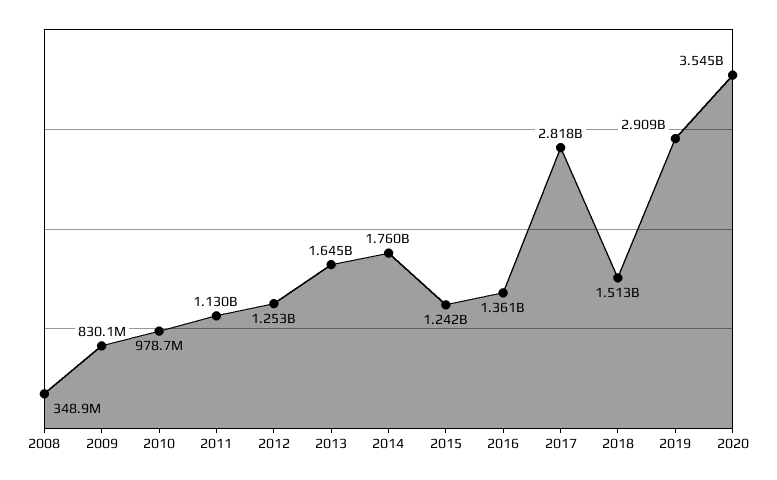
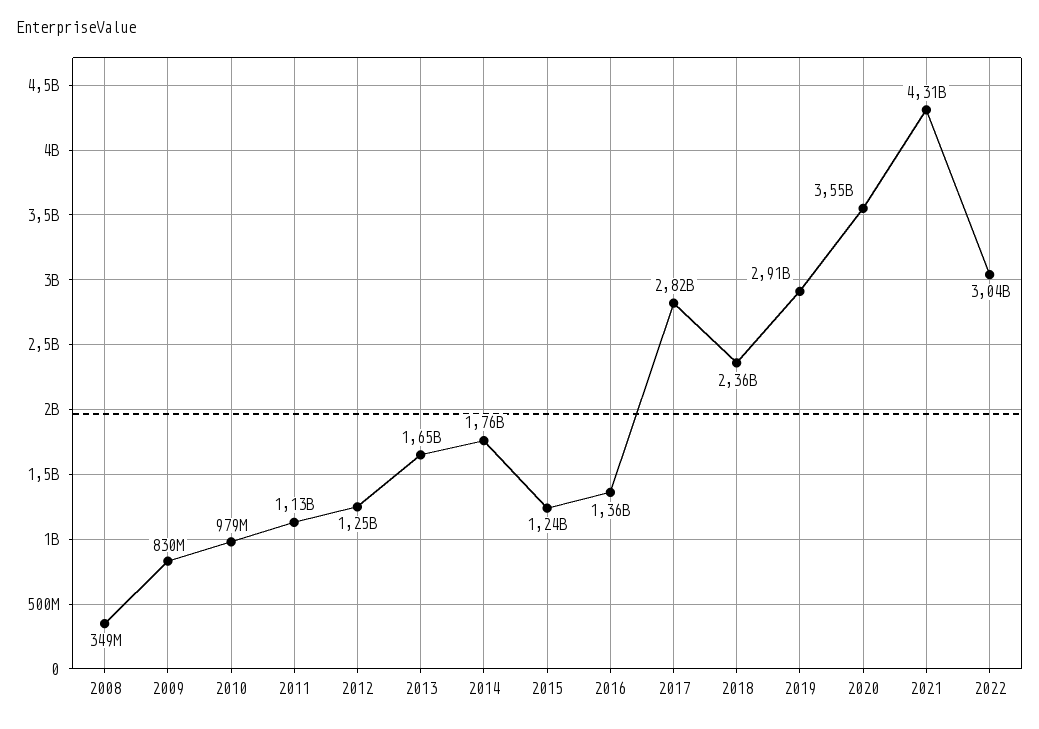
2018: 1513000000 -> 2360000000
2021: none -> 4310000000
2022: none -> 3040000000

